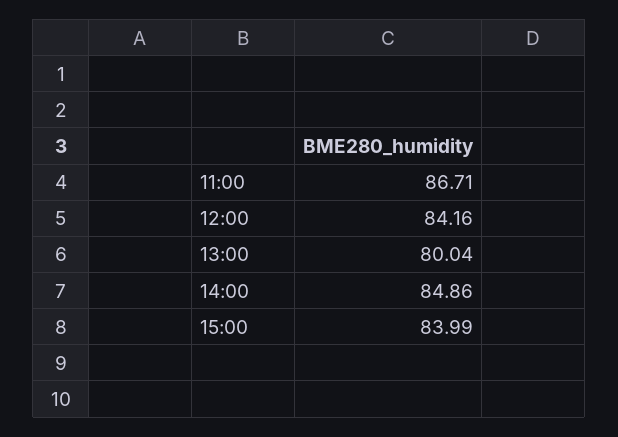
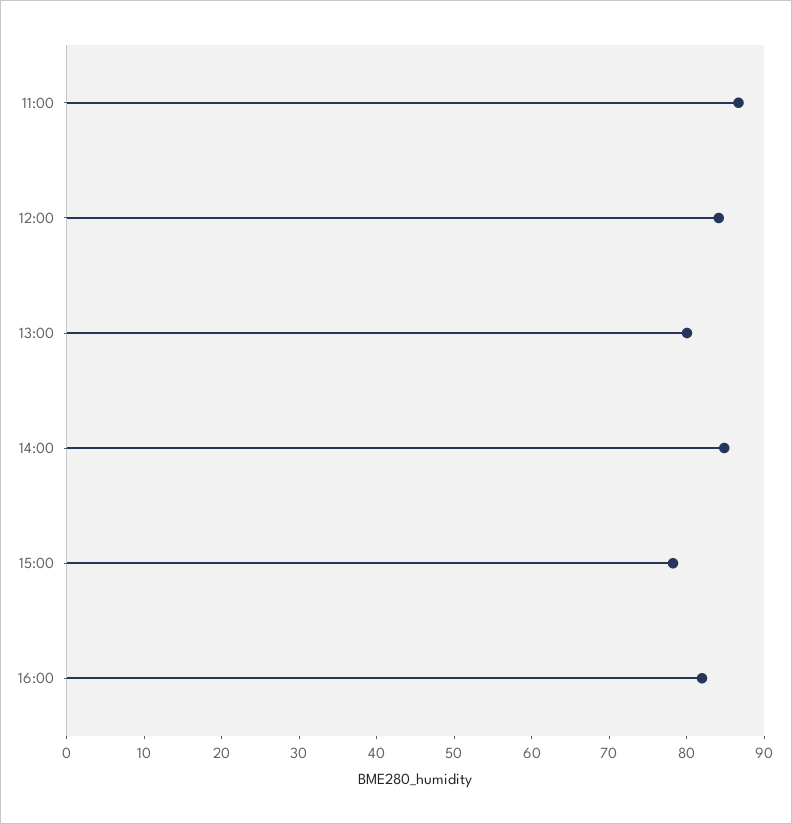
15:00: 83.99 -> 78
16:00: none -> 82

